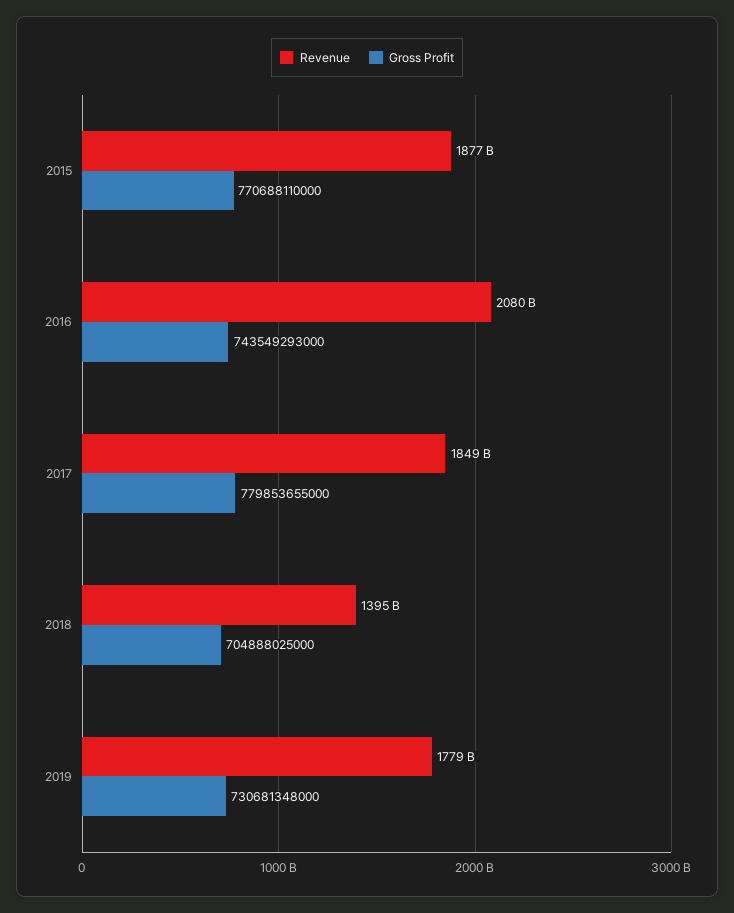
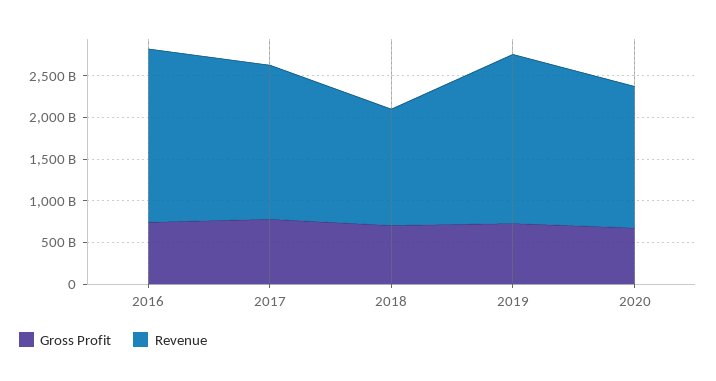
Revenue, 2015: 1877000000000 -> none
Gross Profit, 2015: 770688110000 -> none
Revenue, 2019: 1779000000000 -> 2000000000000
Gross Profit, 2020: none -> 700000000000
Revenue, 2020: none -> 1700000000000

